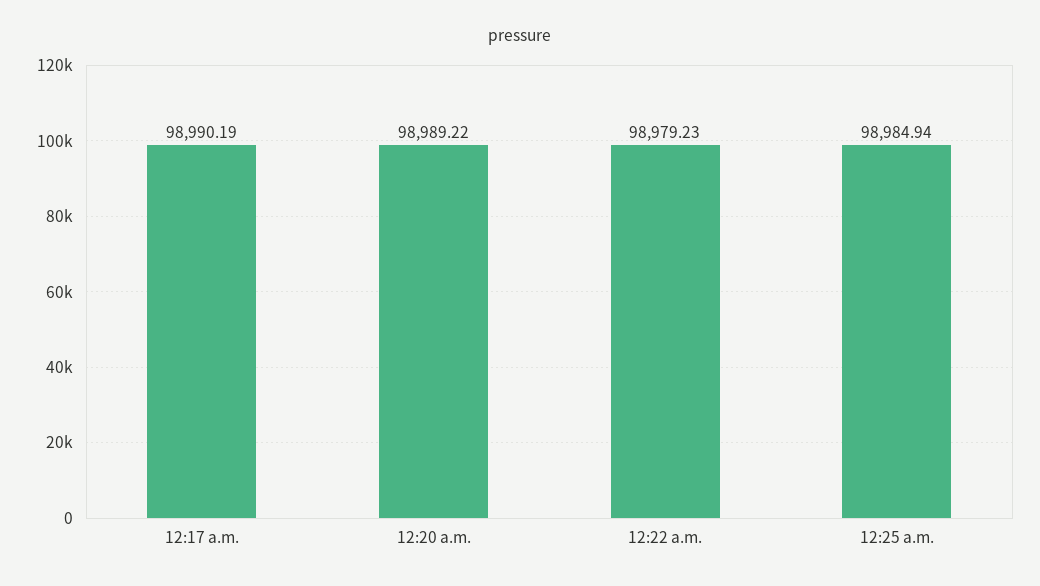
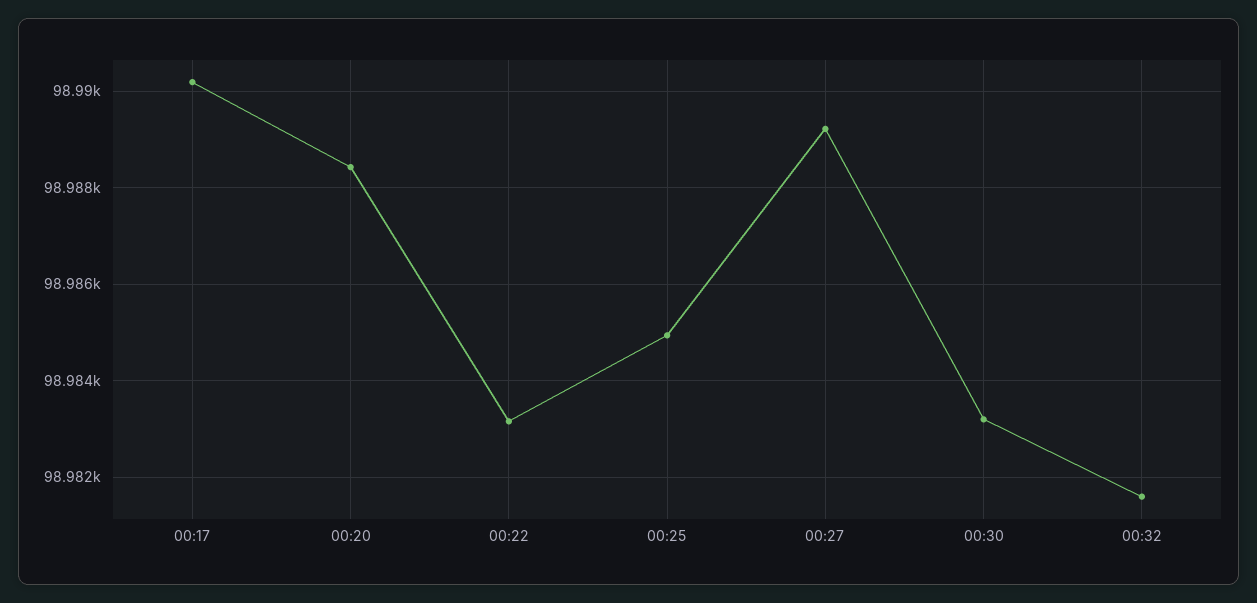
12:20 a.m.: 98989.22 -> 98988.4
12:22 a.m.: 98979.23 -> 98983.2
00:27: none -> 98989.2
00:30: none -> 98983.2
00:32: none -> 98981.6

